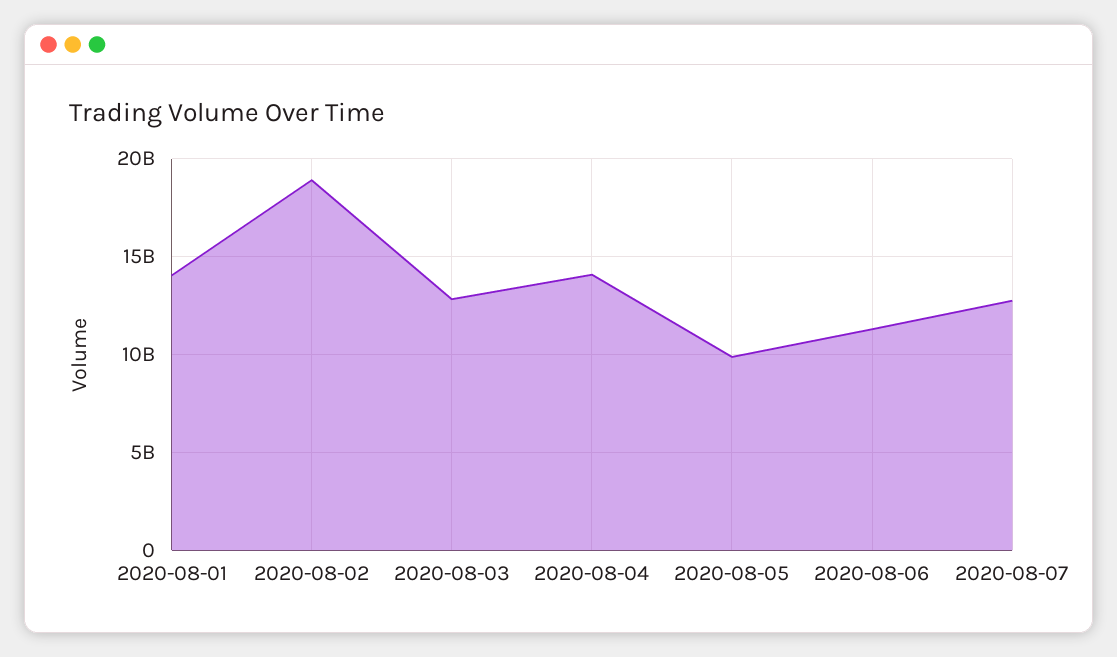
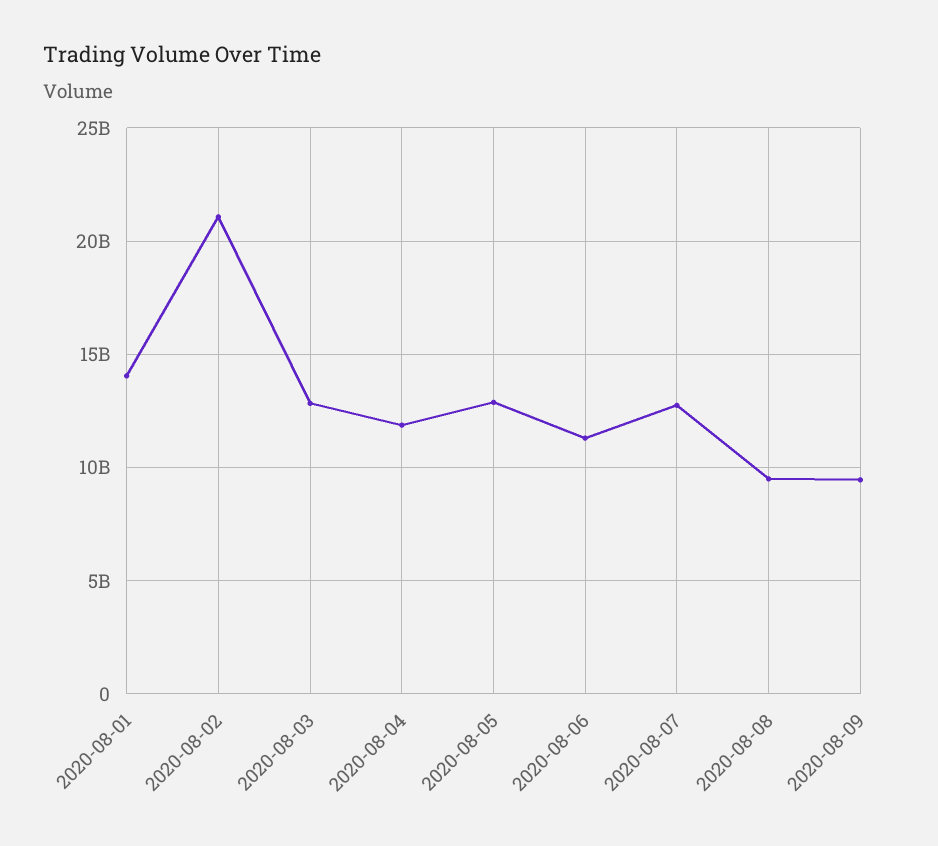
2020-08-02: 19000000000 -> 21000000000
2020-08-04: 14000000000 -> 12000000000
2020-08-05: 10000000000 -> 13000000000
2020-08-08: none -> 9500000000
2020-08-09: none -> 9500000000

